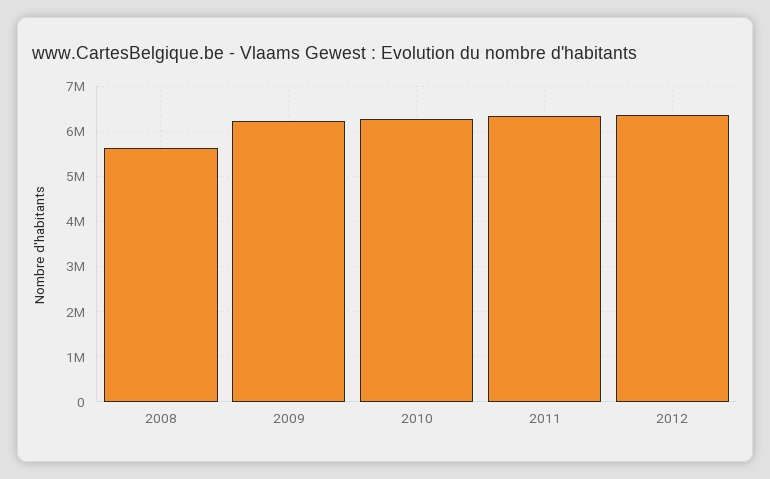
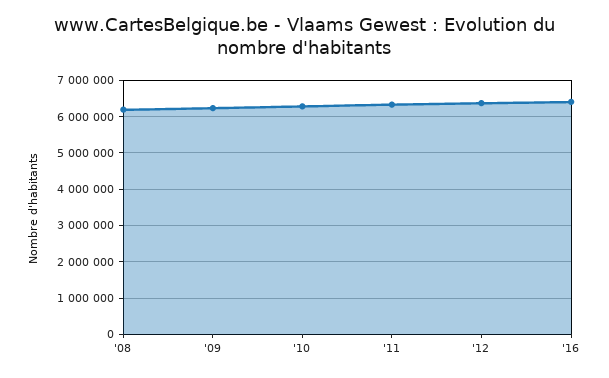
2008: 5600000 -> 6200000
'16: none -> 6400000

